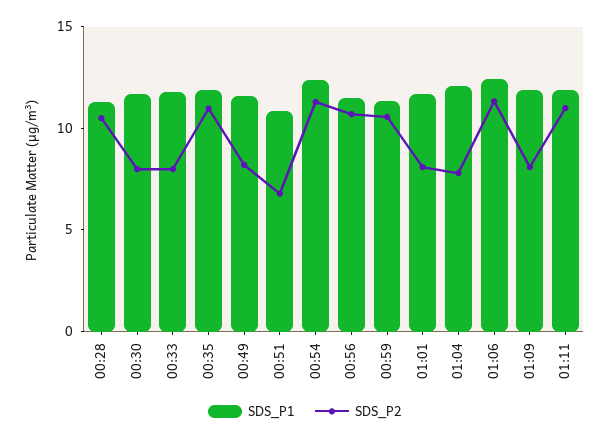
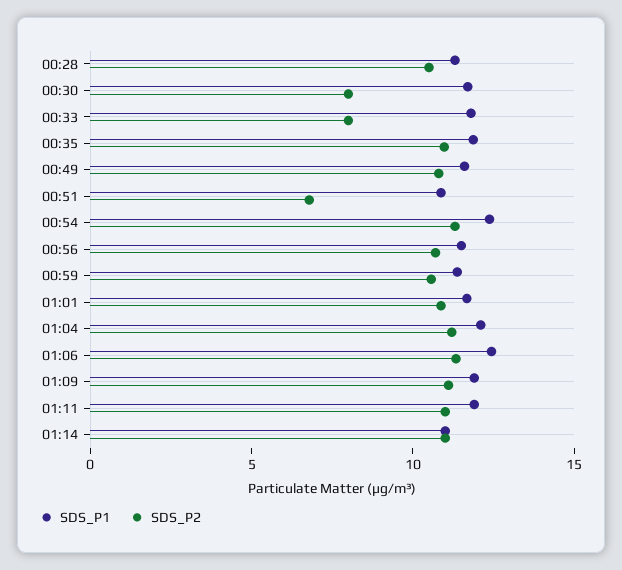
SDS_P2, 00:49: 8 -> 11
SDS_P2, 01:01: 8 -> 11
SDS_P2, 01:04: 8 -> 11
SDS_P2, 01:09: 8 -> 11
SDS_P1, 01:14: none -> 11
SDS_P2, 01:14: none -> 11

